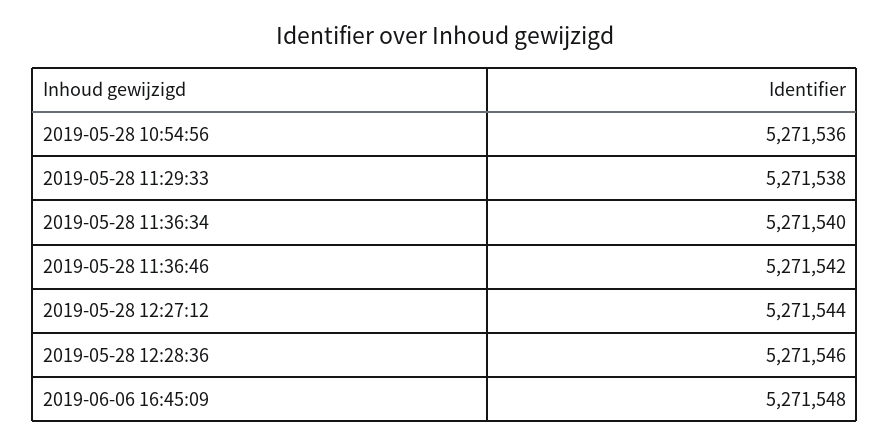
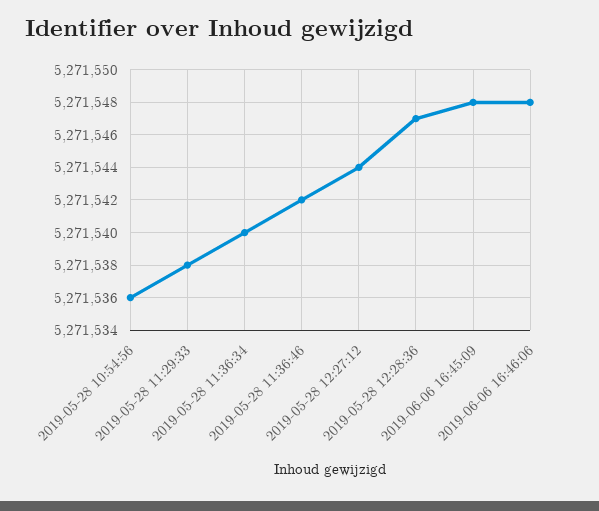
2019-05-28 12:28:36: 5271546 -> 5271547
2019-06-06 16:46:06: none -> 5271548

